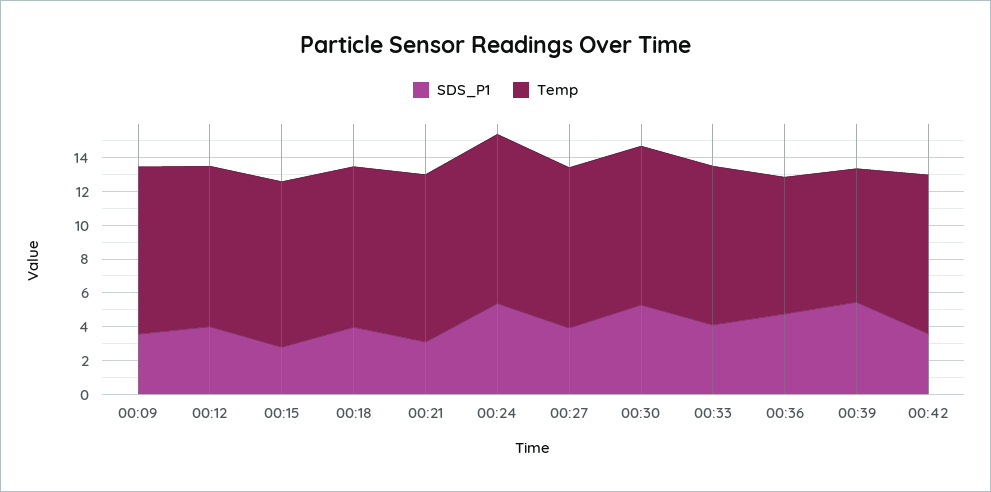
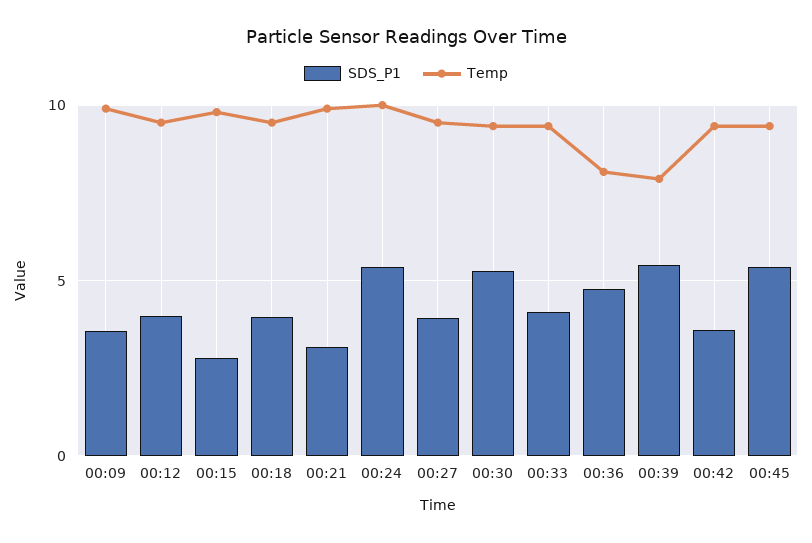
SDS_P1, 00:45: none -> 5.5
Temp, 00:45: none -> 9.5

